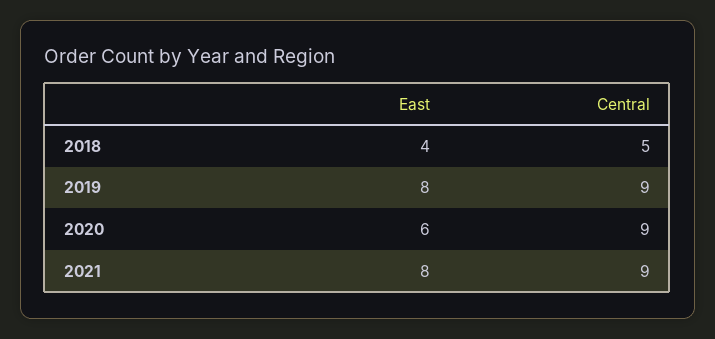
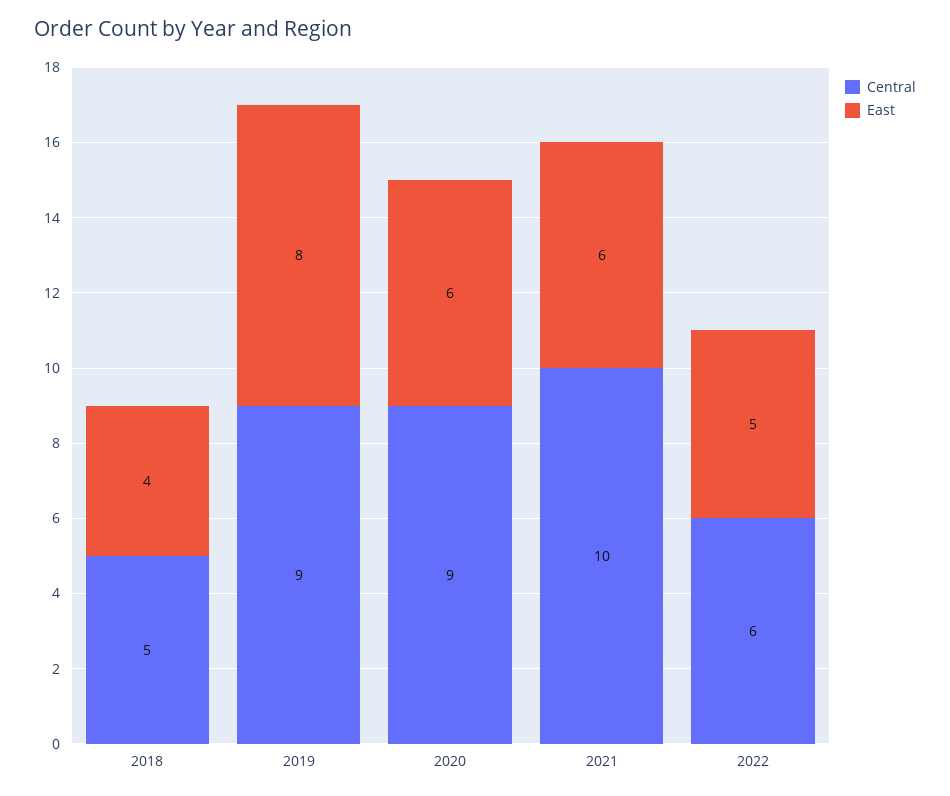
East, 2021: 8 -> 6
Central, 2021: 9 -> 10
Central, 2022: none -> 6
East, 2022: none -> 5

